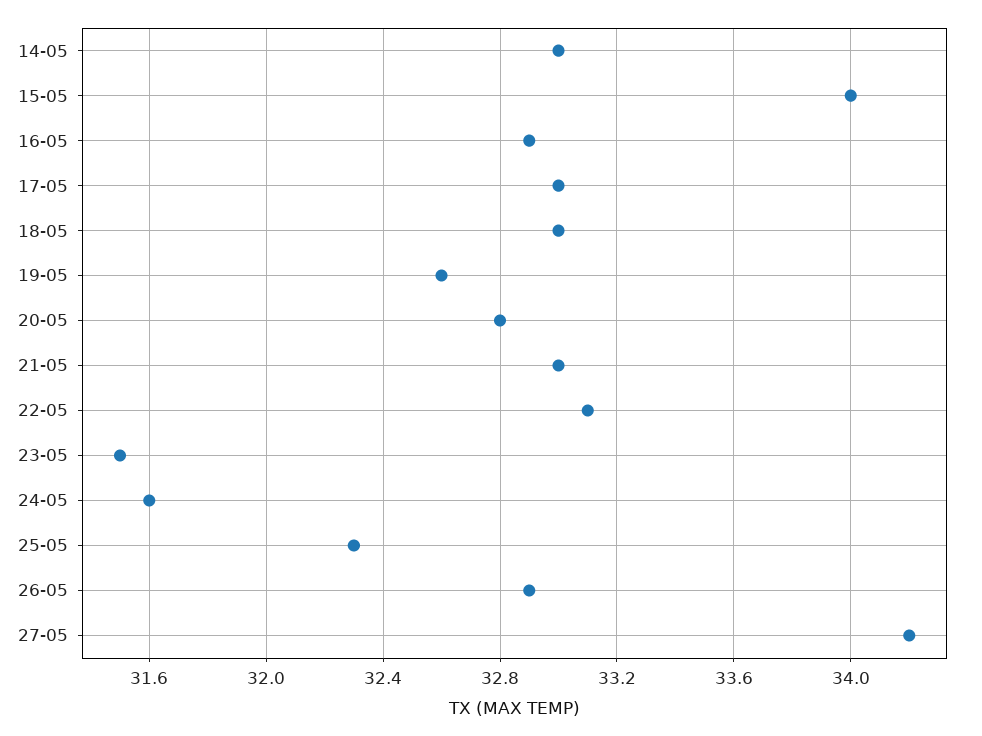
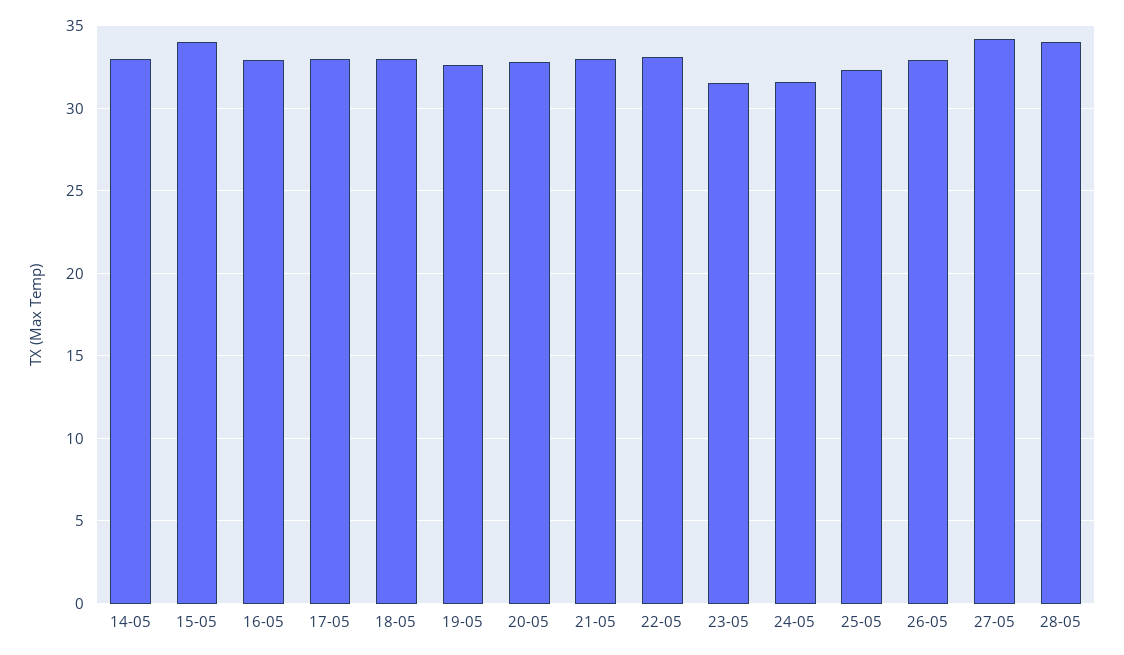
28-05: none -> 34

